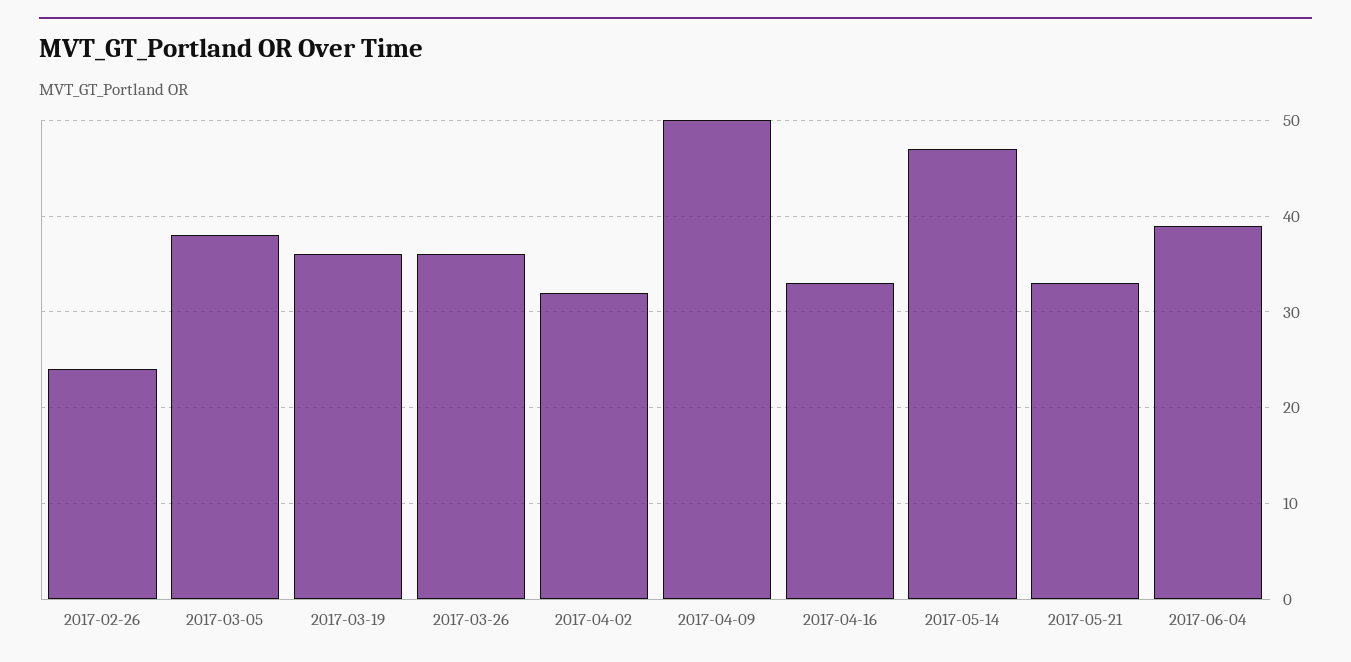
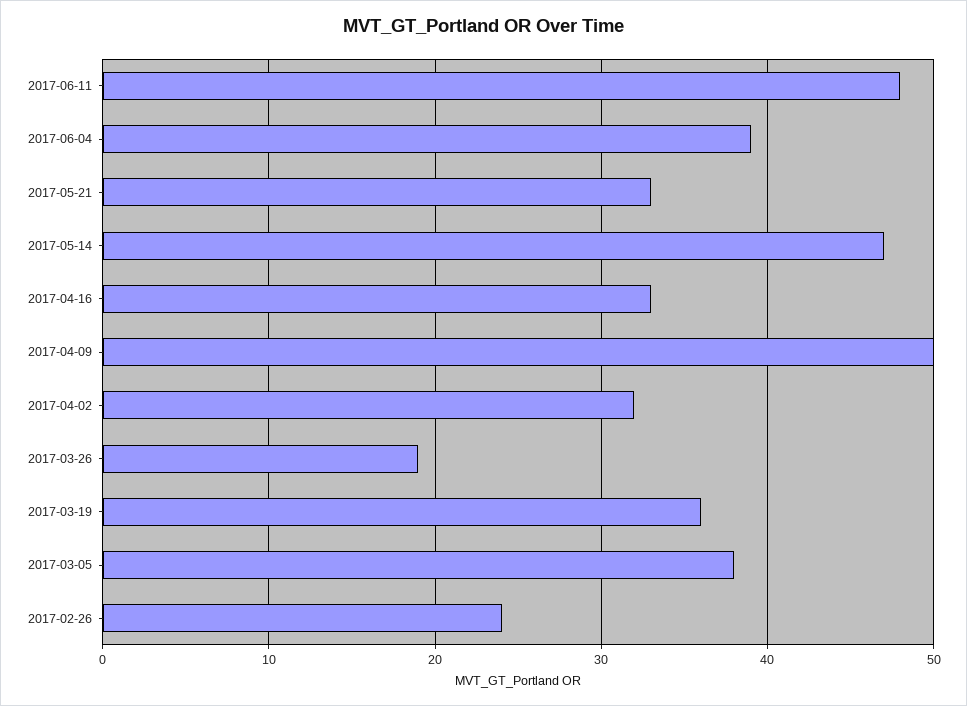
2017-03-26: 36 -> 19
2017-06-11: none -> 48

